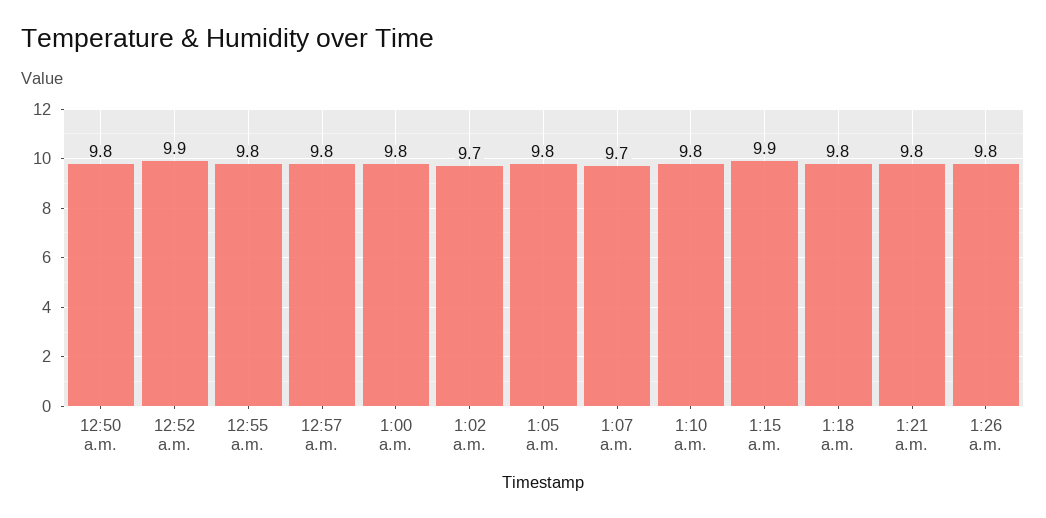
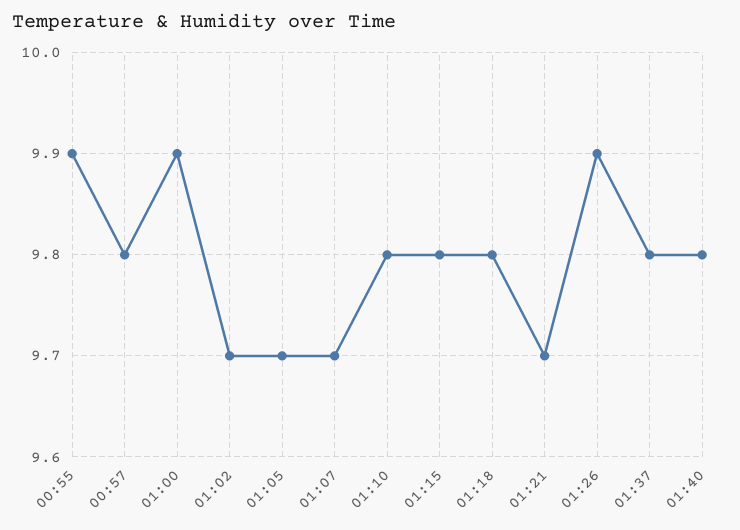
12:50 a.m.: 9.8 -> none
12:52 a.m.: 9.9 -> none
12:55 a.m.: 9.8 -> 9.9
1:00 a.m.: 9.8 -> 9.9
1:05 a.m.: 9.8 -> 9.7
1:15 a.m.: 9.9 -> 9.8
1:21 a.m.: 9.8 -> 9.7
1:26 a.m.: 9.8 -> 9.9
01:37: none -> 9.8
01:40: none -> 9.8

